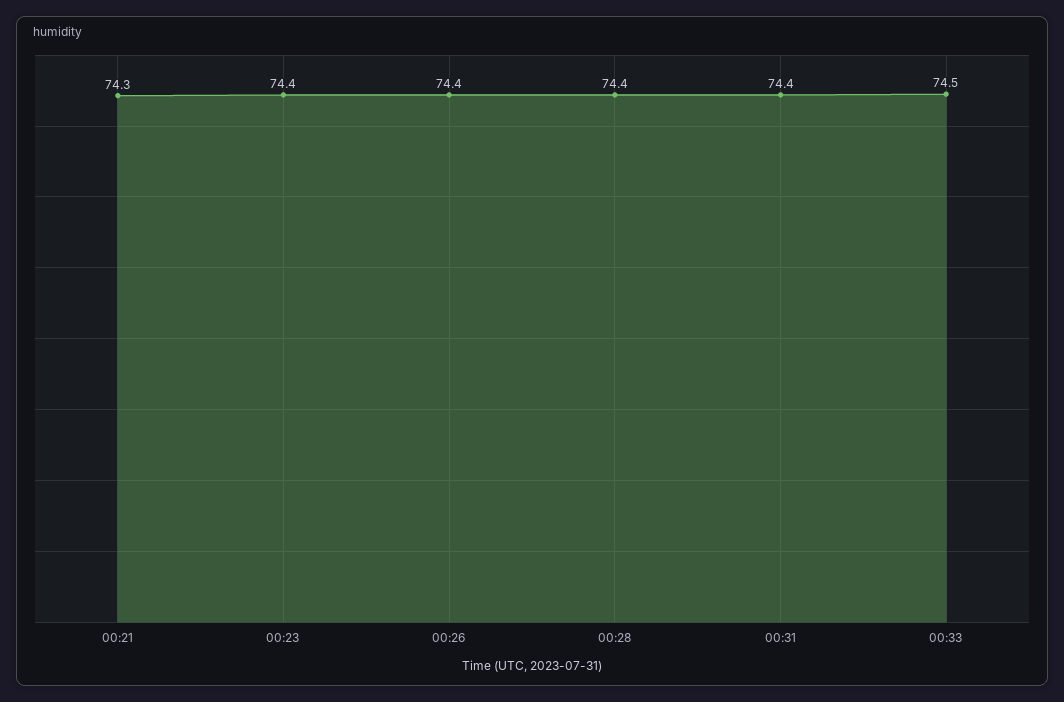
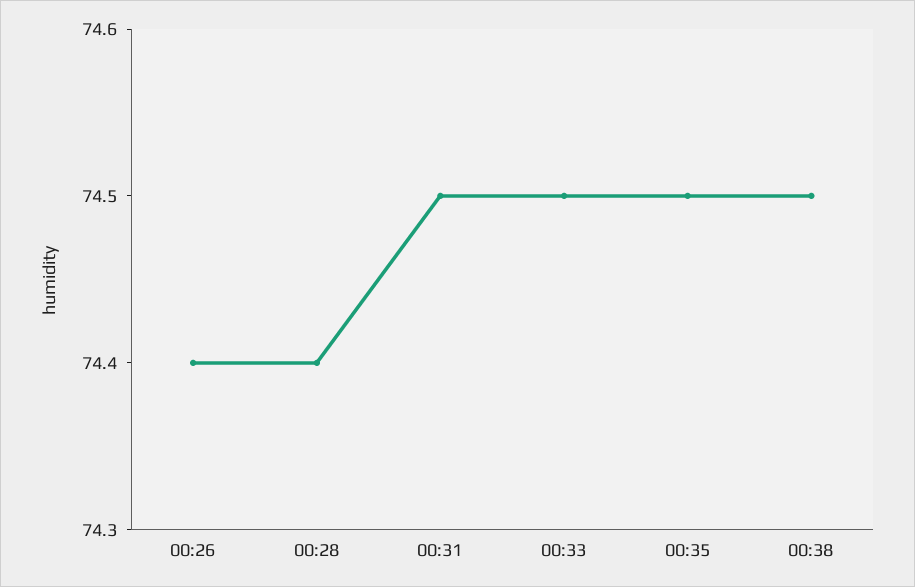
00:21: 74.3 -> none
00:23: 74.4 -> none
00:31: 74.4 -> 74.5
00:35: none -> 74.5
00:38: none -> 74.5

